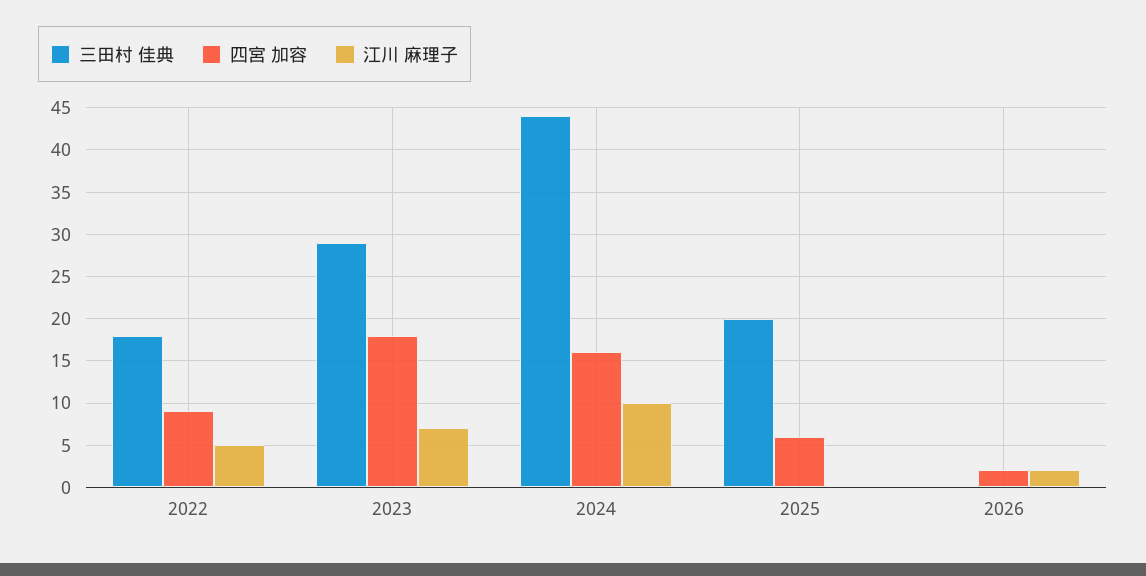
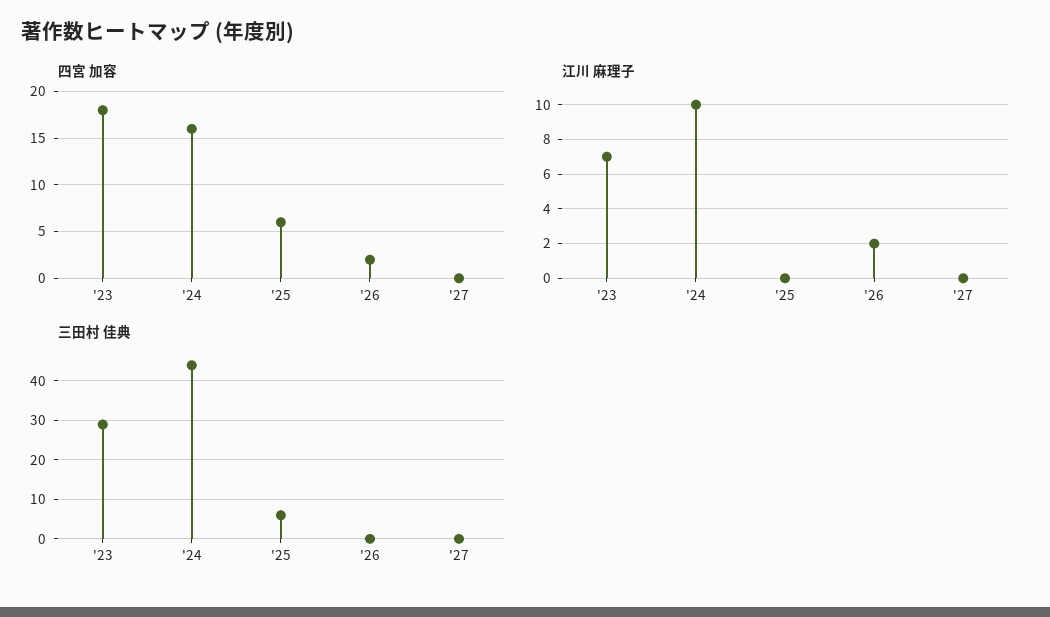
三田村 佳典, 2022: 18 -> none
四宮 加容, 2022: 9 -> none
江川 麻理子, 2022: 5 -> none
三田村 佳典, 2025: 20 -> 5
四宮 加容, '27: none -> 0
江川 麻理子, '27: none -> 0
三田村 佳典, '27: none -> 0

